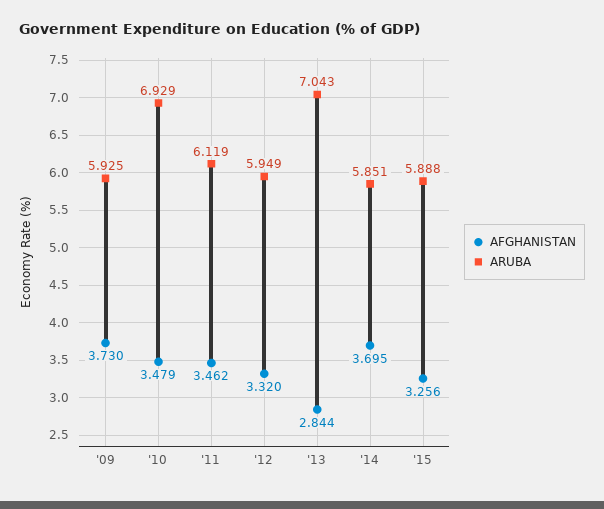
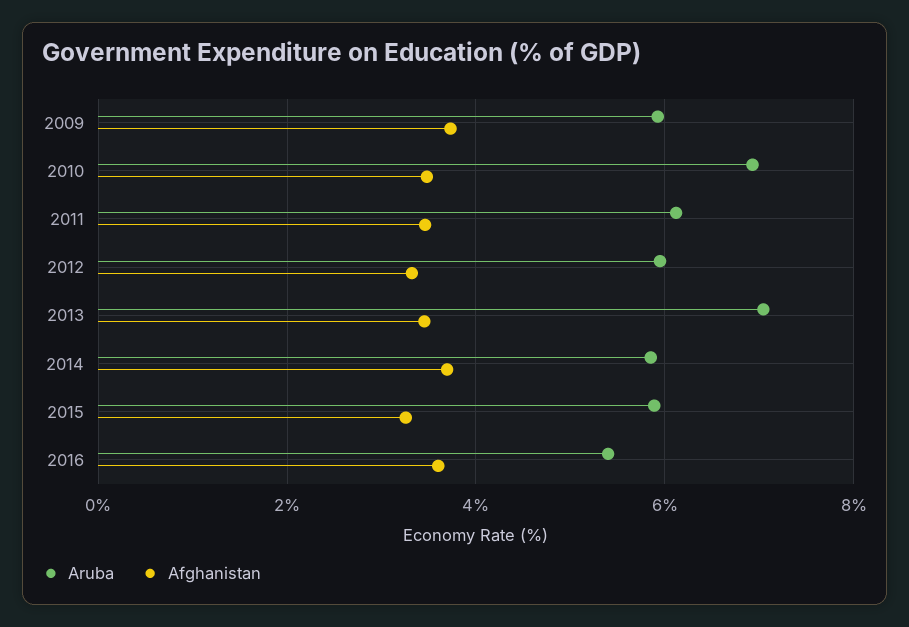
AFGHANISTAN, '13: 2.844 -> 3.4
ARUBA, 2016: none -> 5.4
AFGHANISTAN, 2016: none -> 3.6

